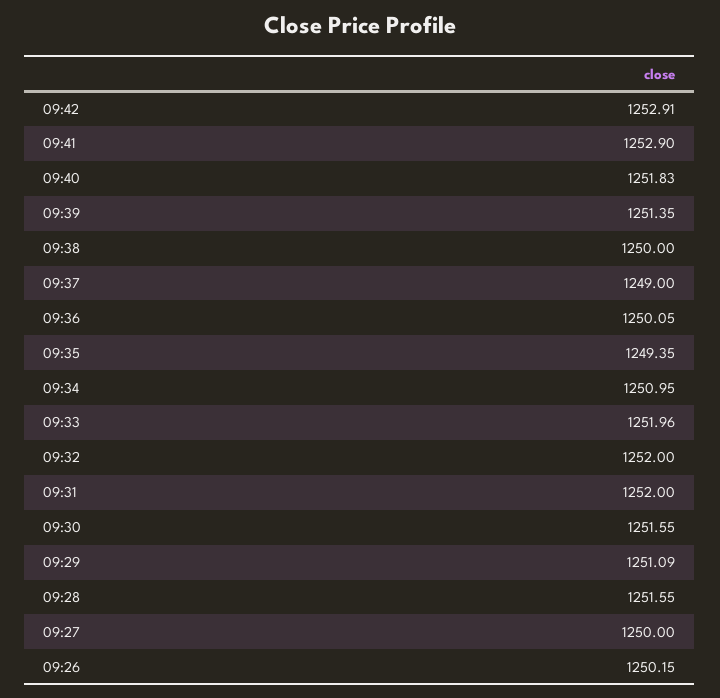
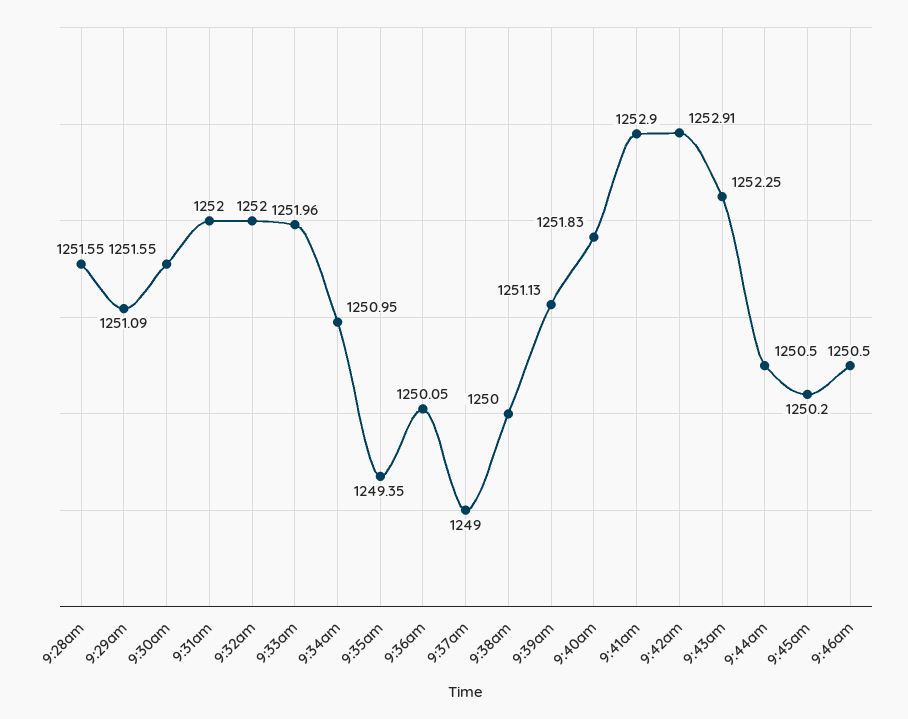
09:39: 1251.35 -> 1251.13
09:27: 1250 -> none
09:26: 1250.15 -> none
9:43am: none -> 1252.25
9:44am: none -> 1250.5
9:45am: none -> 1250.2
9:46am: none -> 1250.5

